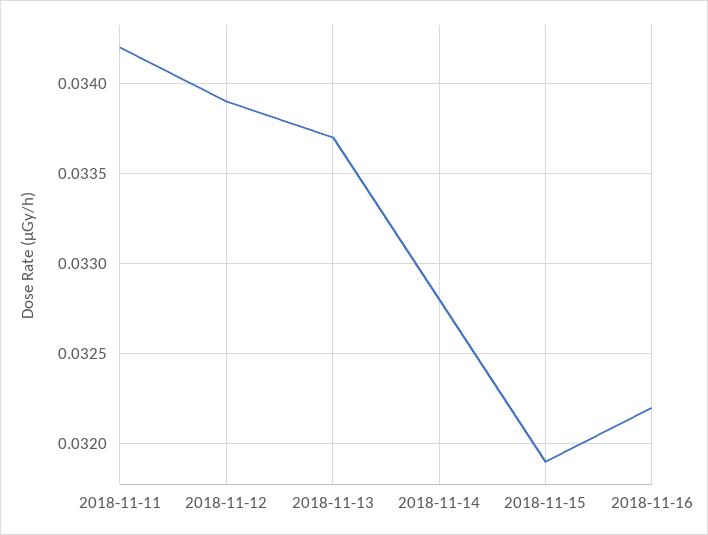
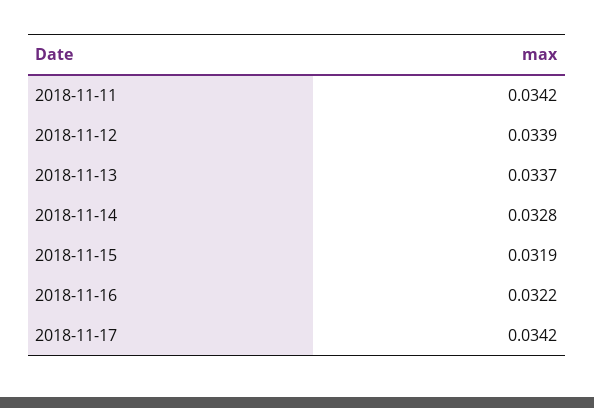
2018-11-17: none -> 0.0342

